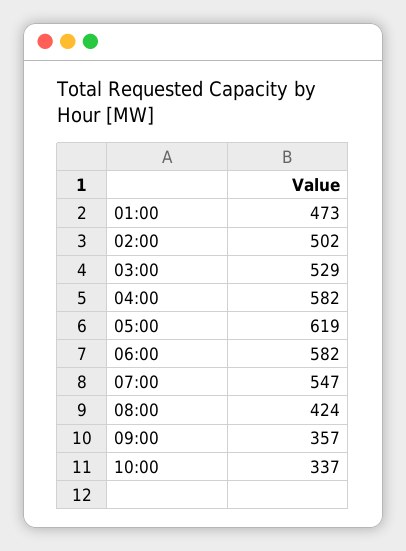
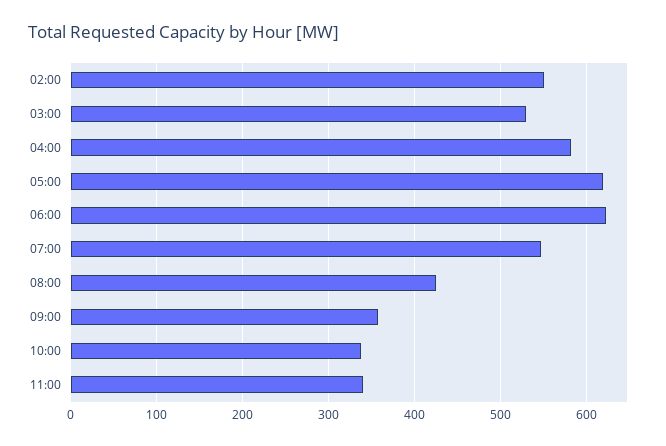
01:00: 473 -> none
02:00: 502 -> 550
06:00: 582 -> 620
11:00: none -> 340

